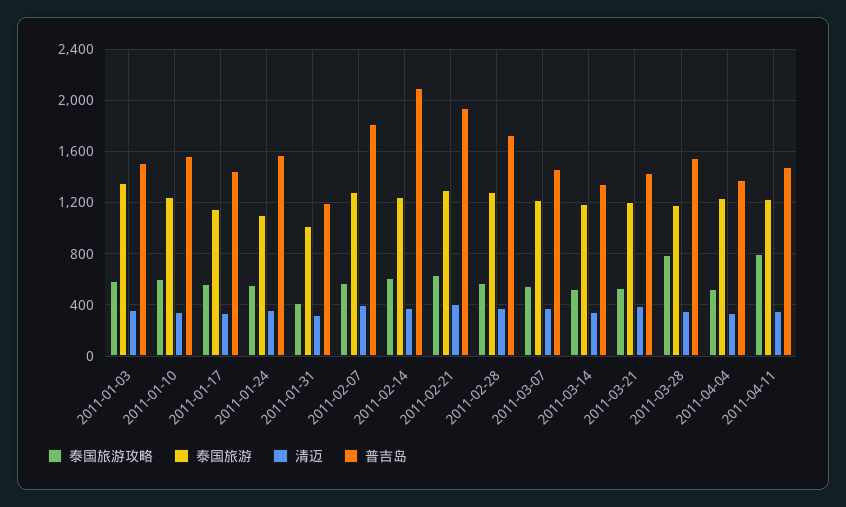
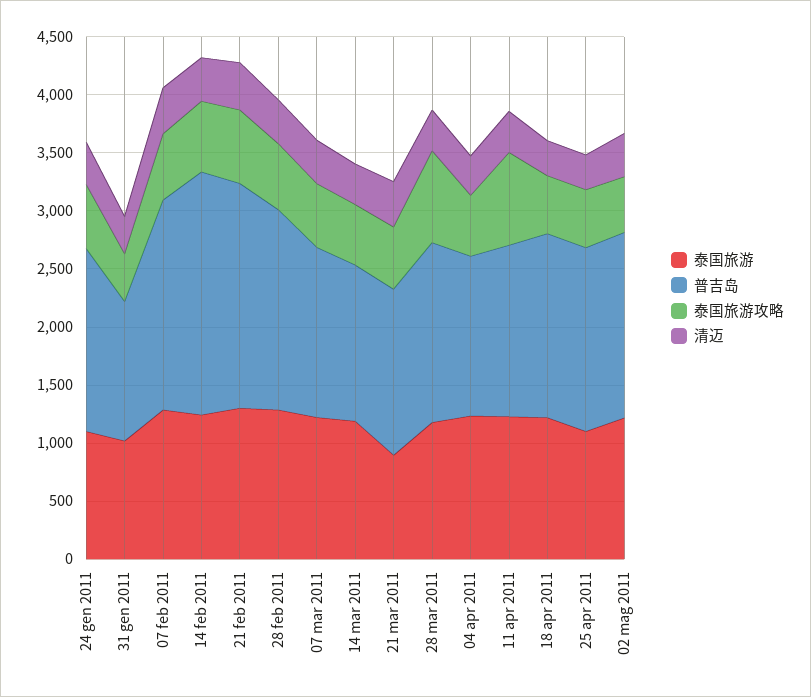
泰国旅游攻略, 2011-01-03: 600 -> none
泰国旅游, 2011-01-03: 1350 -> none
清迈, 2011-01-03: 350 -> none
普吉岛, 2011-01-03: 1500 -> none
泰国旅游攻略, 2011-01-10: 600 -> none
泰国旅游, 2011-01-10: 1250 -> none
清迈, 2011-01-10: 350 -> none
普吉岛, 2011-01-10: 1550 -> none
泰国旅游攻略, 2011-01-17: 550 -> none
泰国旅游, 2011-01-17: 1150 -> none
清迈, 2011-01-17: 350 -> none
普吉岛, 2011-01-17: 1450 -> none
泰国旅游, 2011-03-21: 1200 -> 900
泰国旅游, 18 apr 2011: none -> 1200
普吉岛, 18 apr 2011: none -> 1600
泰国旅游攻略, 18 apr 2011: none -> 500
清迈, 18 apr 2011: none -> 300
泰国旅游, 25 apr 2011: none -> 1100
普吉岛, 25 apr 2011: none -> 1600
泰国旅游攻略, 25 apr 2011: none -> 500
清迈, 25 apr 2011: none -> 300
泰国旅游, 02 mag 2011: none -> 1200
普吉岛, 02 mag 2011: none -> 1600
泰国旅游攻略, 02 mag 2011: none -> 500
清迈, 02 mag 2011: none -> 400

